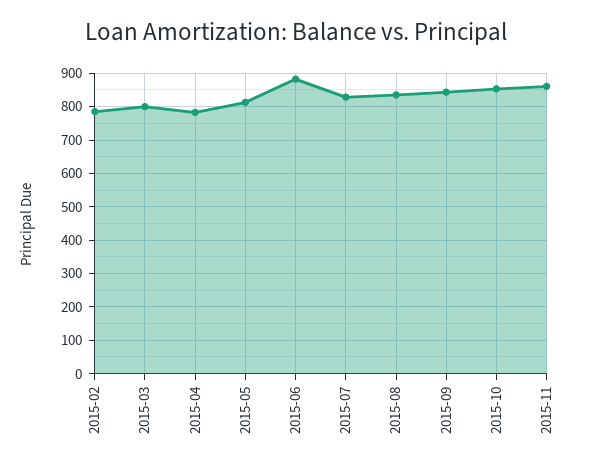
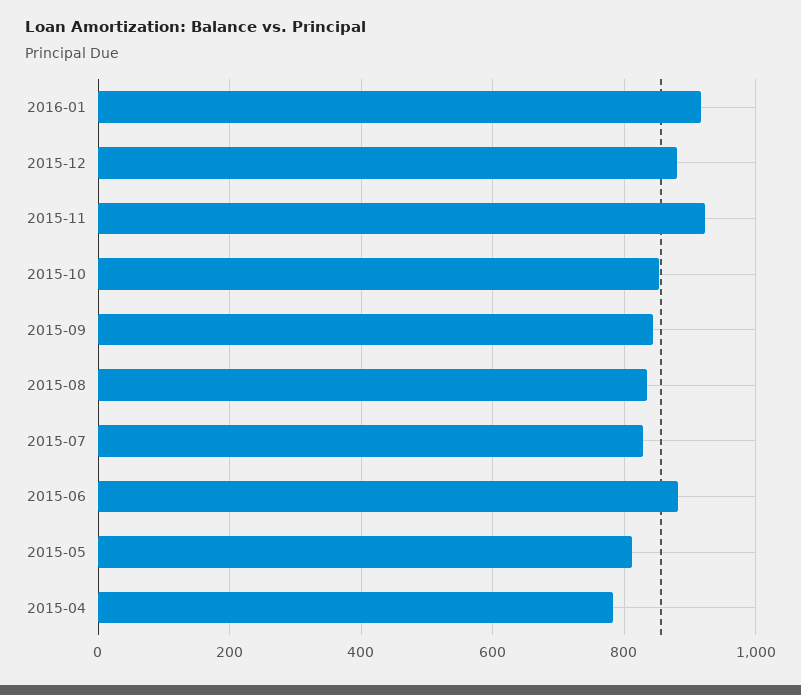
2015-02: 780 -> none
2015-03: 800 -> none
2015-11: 860 -> 920
2016-01: none -> 920
2015-12: none -> 880

